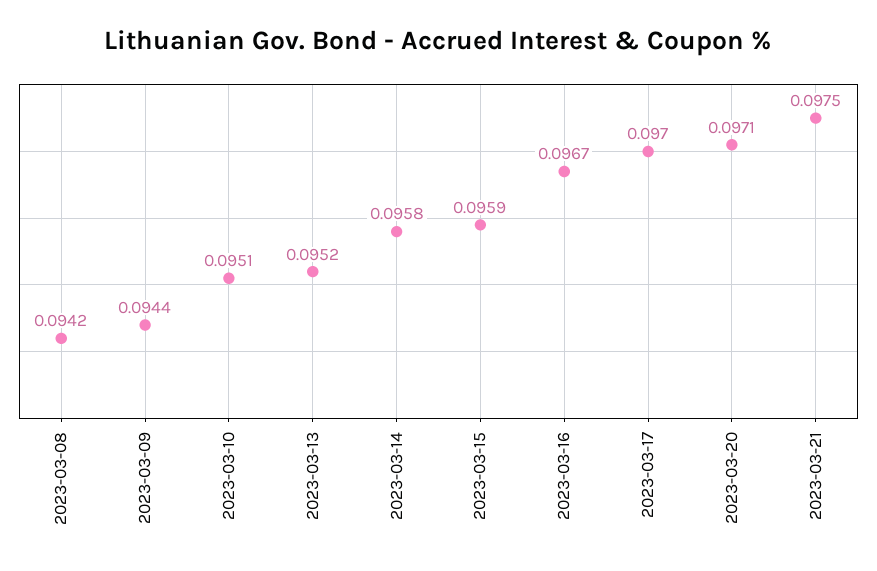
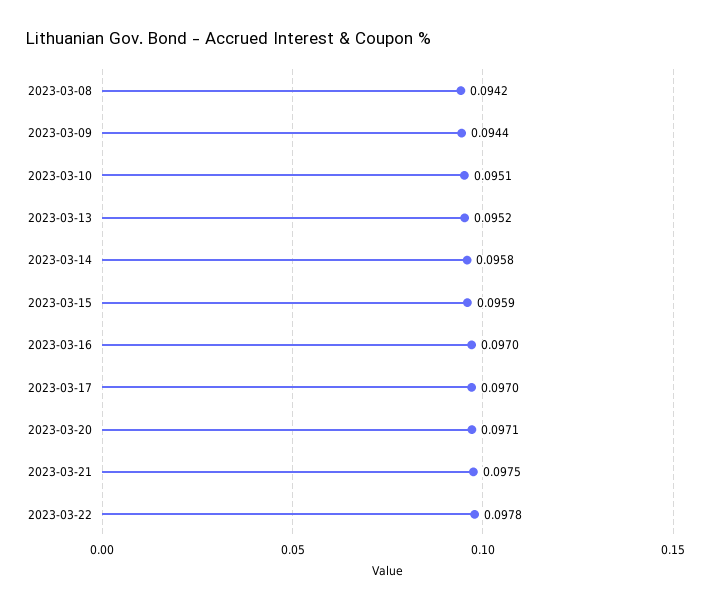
2023-03-16: 0.0967 -> 0.097
2023-03-22: none -> 0.0978

